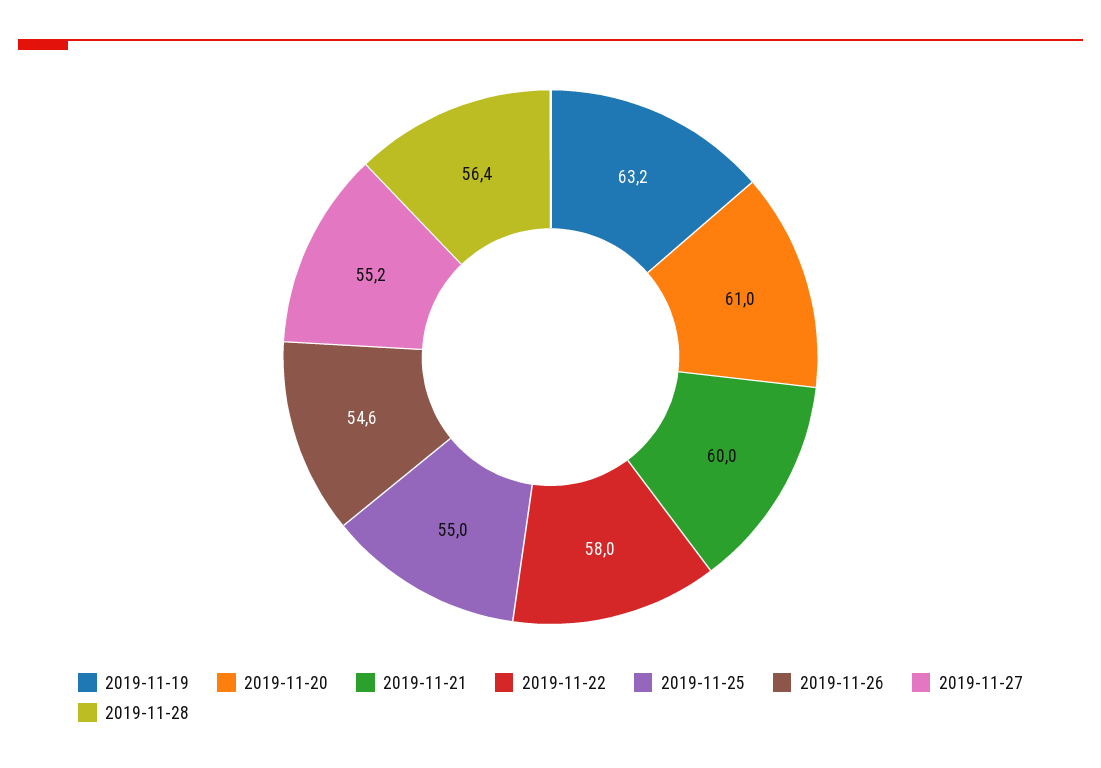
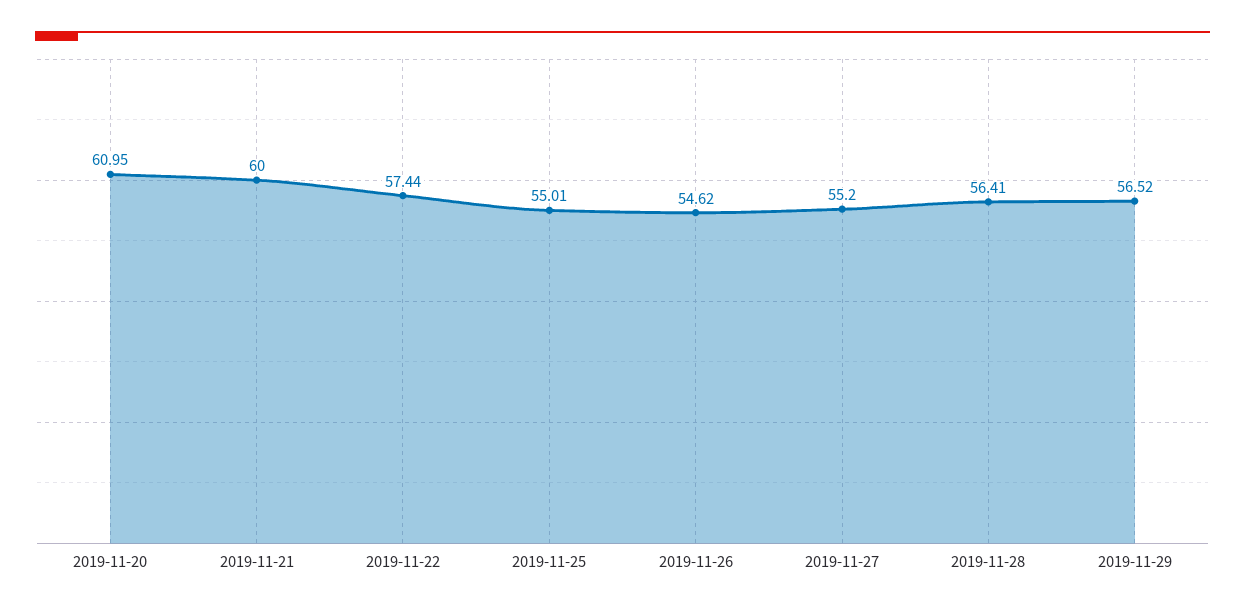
2019-11-19: 63.2 -> none
2019-11-22: 58 -> 57.44
2019-11-29: none -> 56.52

